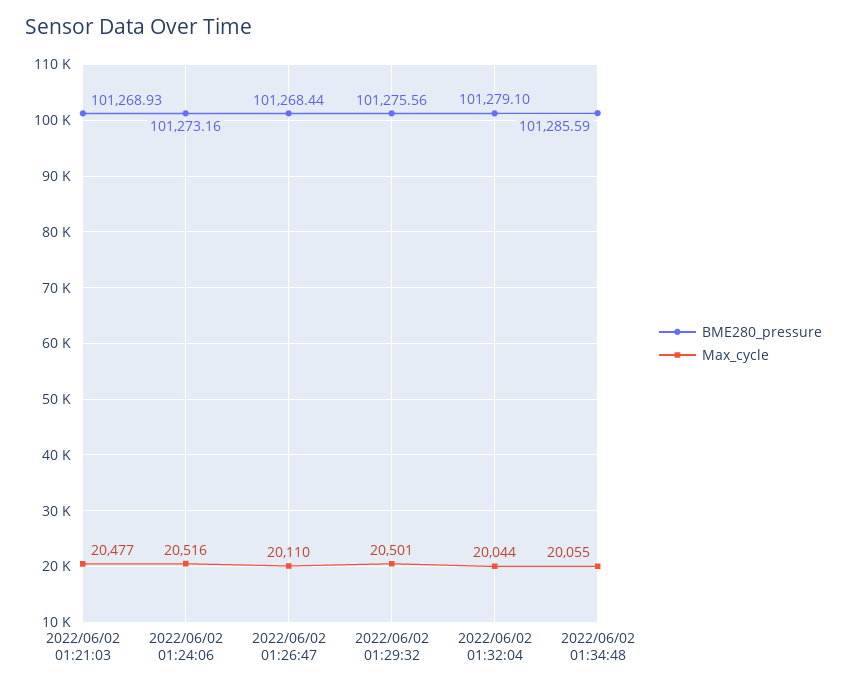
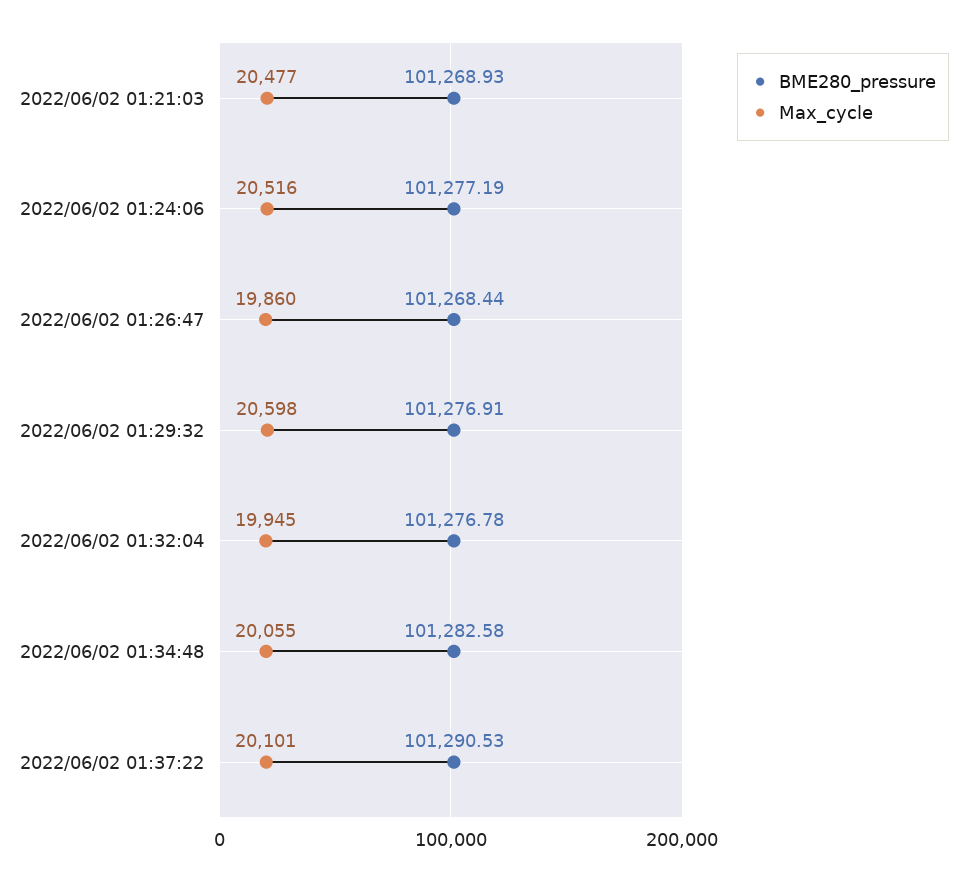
BME280_pressure, 2022/06/02 01:24:06: 101273.16 -> 101277.19
Max_cycle, 2022/06/02 01:26:47: 20110 -> 19860
BME280_pressure, 2022/06/02 01:29:32: 101275.56 -> 101276.91
Max_cycle, 2022/06/02 01:29:32: 20501 -> 20598
BME280_pressure, 2022/06/02 01:32:04: 101279.1 -> 101276.78
Max_cycle, 2022/06/02 01:32:04: 20044 -> 19945
BME280_pressure, 2022/06/02 01:34:48: 101285.59 -> 101282.58
BME280_pressure, 2022/06/02 01:37:22: none -> 101290.53
Max_cycle, 2022/06/02 01:37:22: none -> 20101

